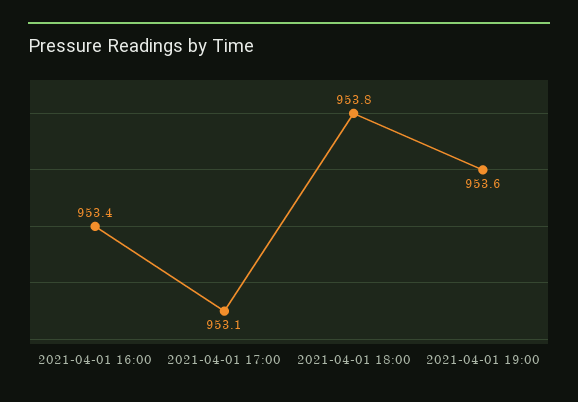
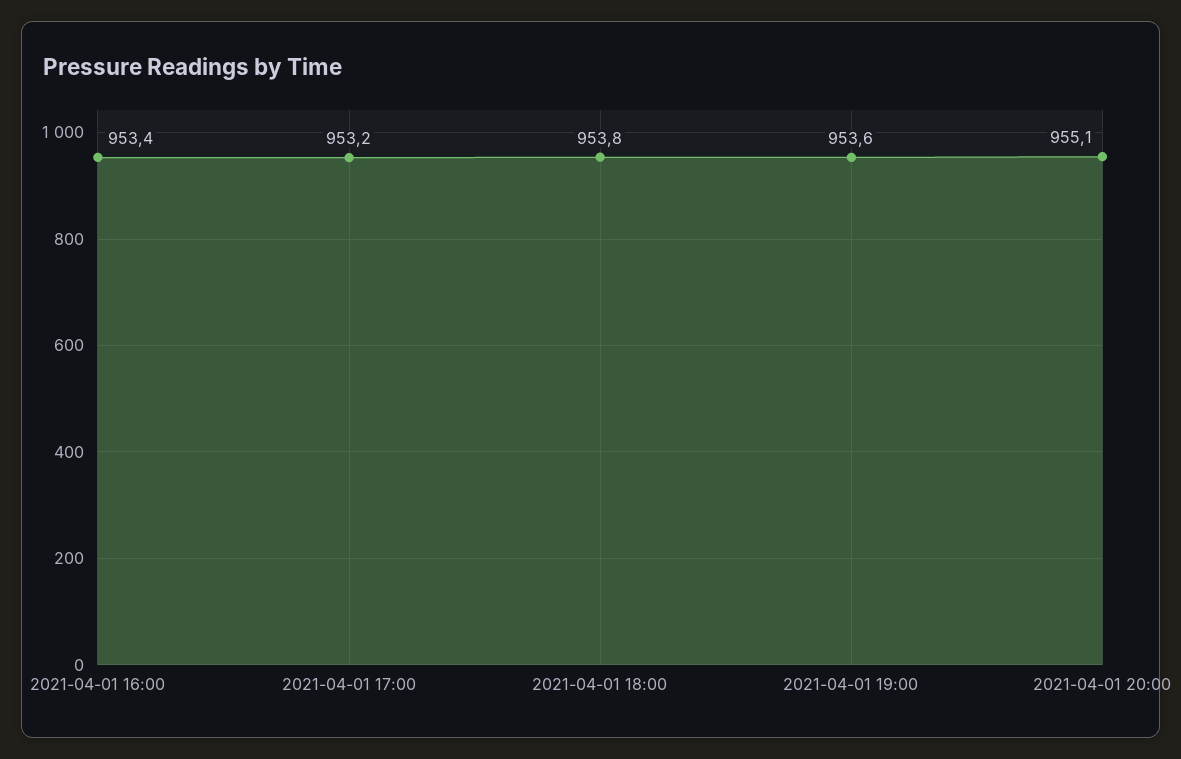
2021-04-01 17:00: 953.1 -> 953.2
2021-04-01 20:00: none -> 955.1

